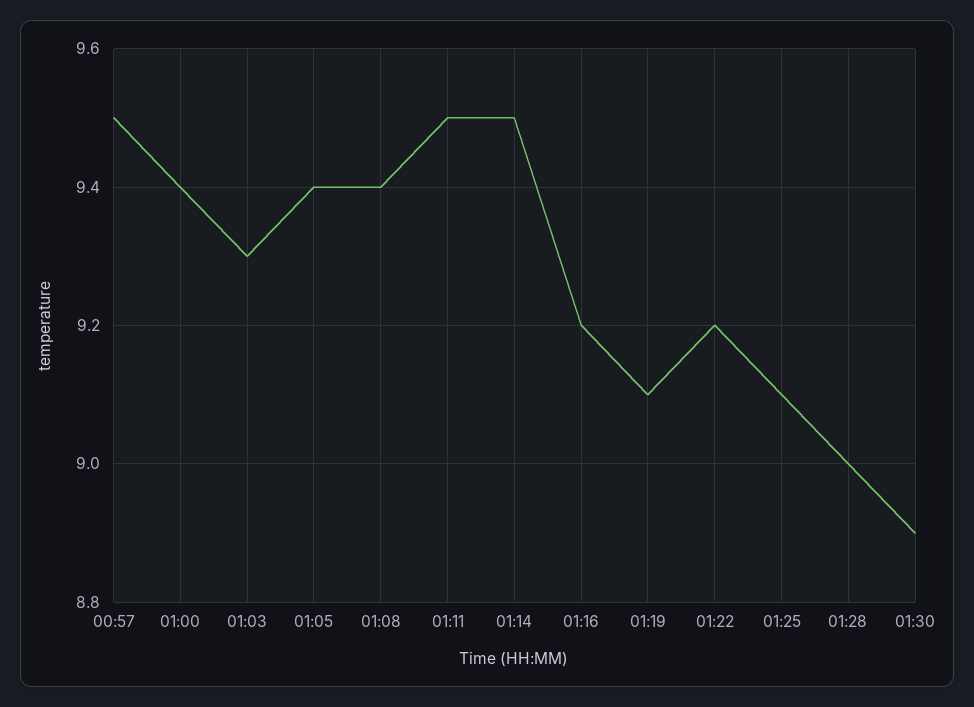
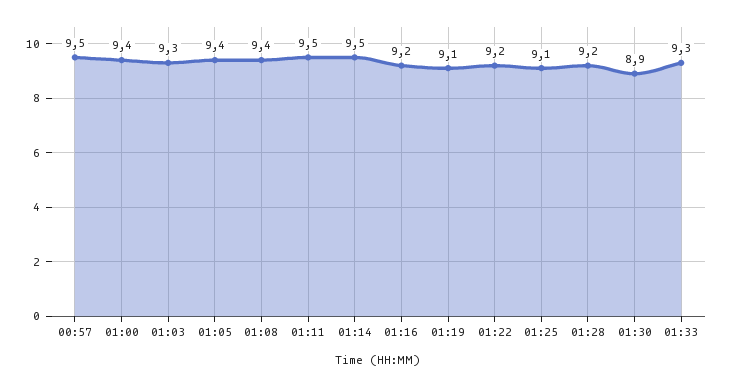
01:28: 9 -> 9.2
01:33: none -> 9.3

